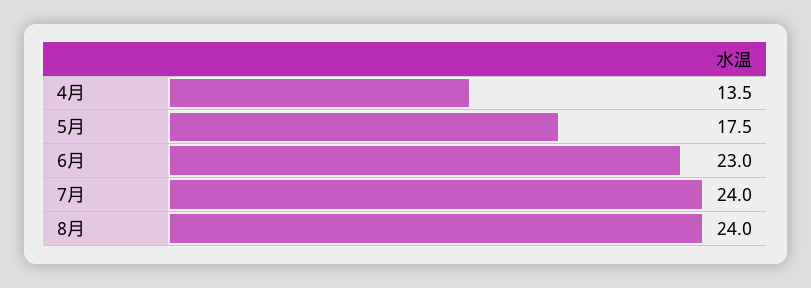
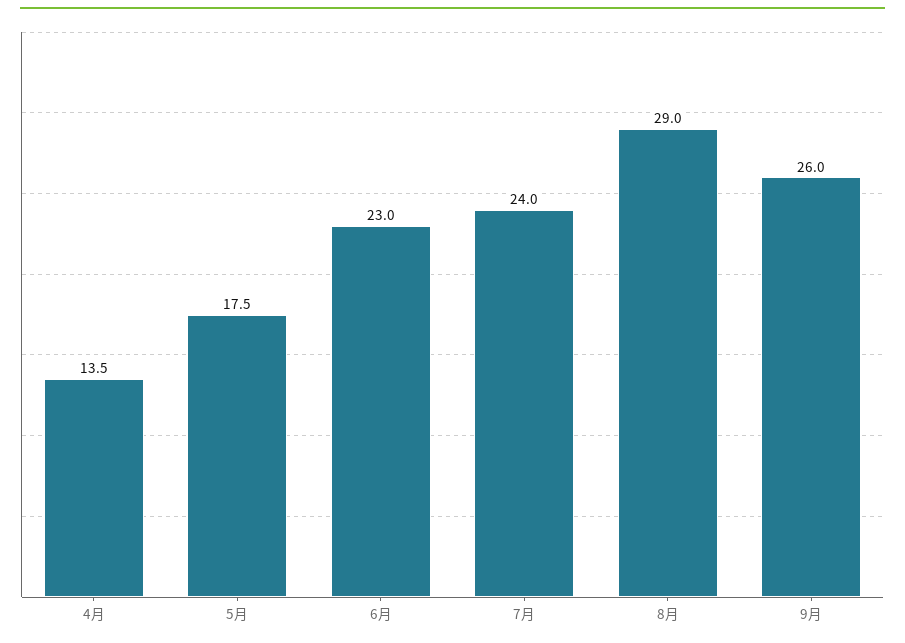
8月: 24 -> 29
9月: none -> 26

